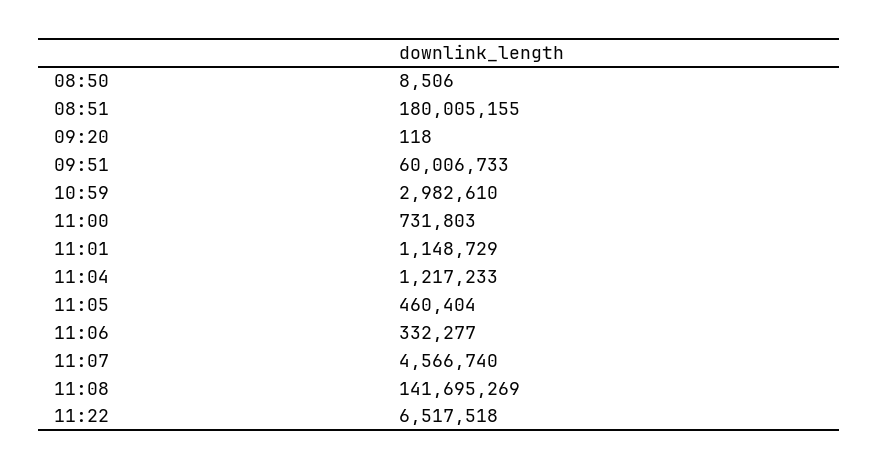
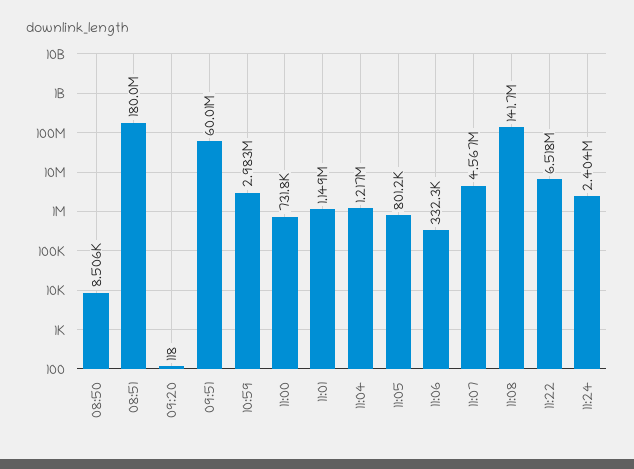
11:05: 460404 -> 801200
11:24: none -> 2404000

